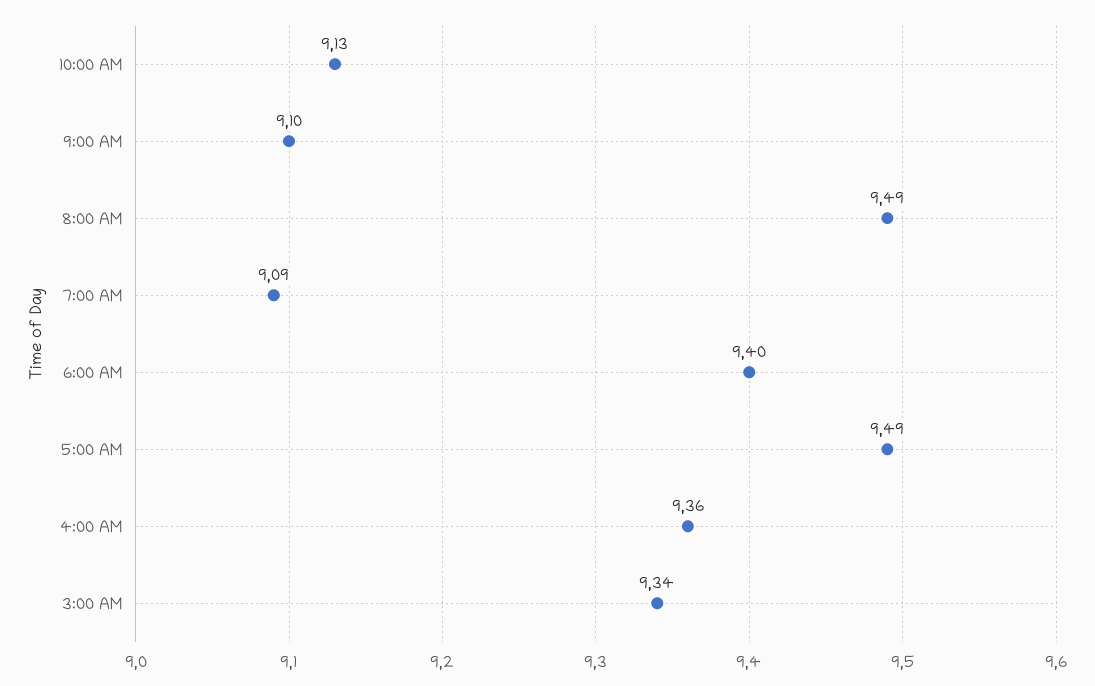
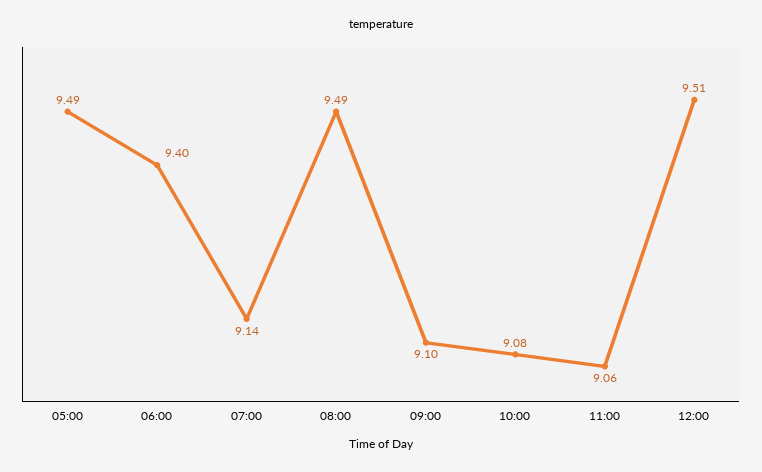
10:00 AM: 9.13 -> 9.08
7:00 AM: 9.09 -> 9.14
4:00 AM: 9.36 -> none
3:00 AM: 9.34 -> none
11:00: none -> 9.06
12:00: none -> 9.51

